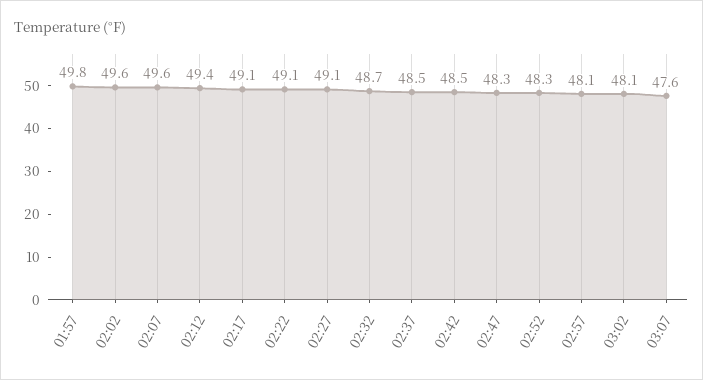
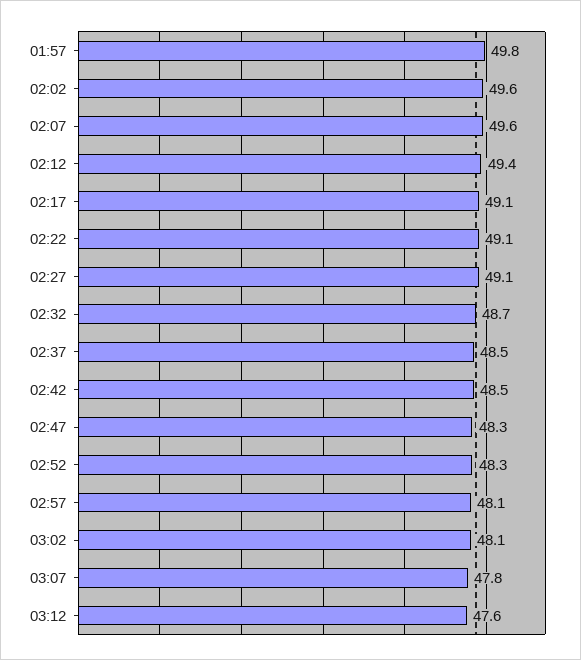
03:07: 47.6 -> 47.8
03:12: none -> 47.6

